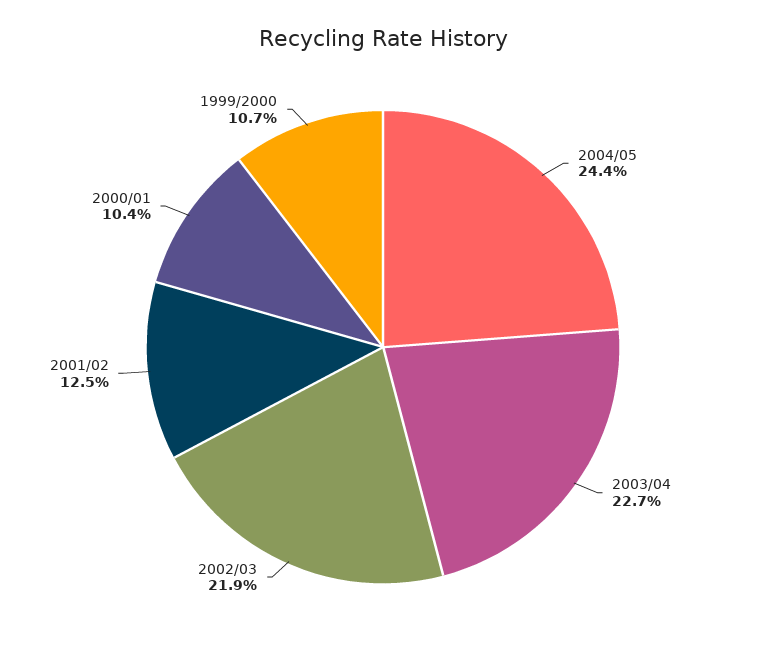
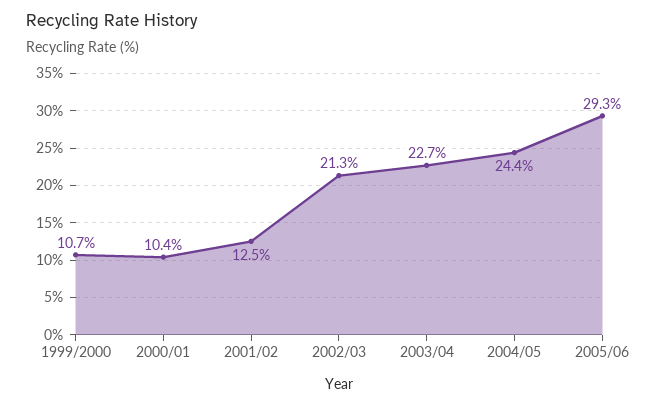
2002/03: 21.9 -> 21.3
2005/06: none -> 29.3

